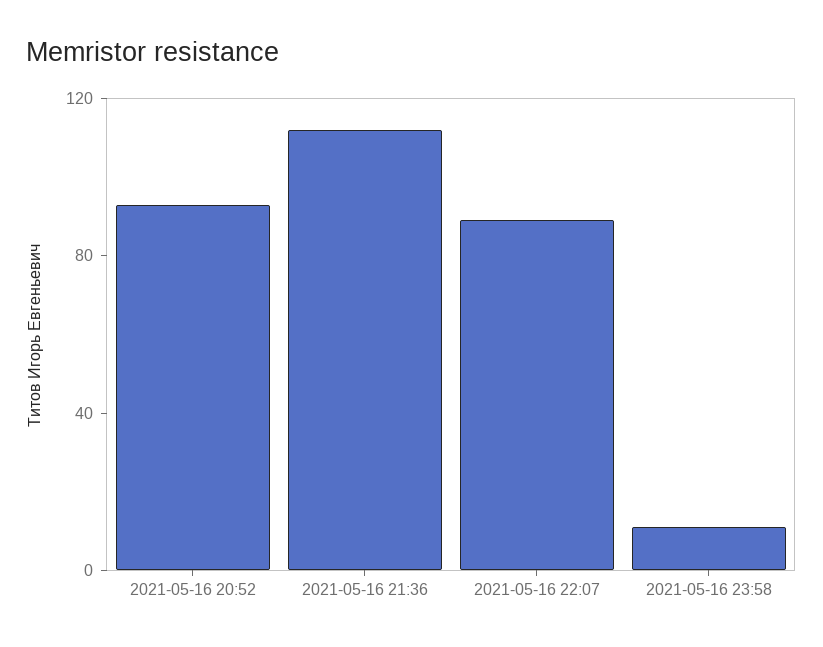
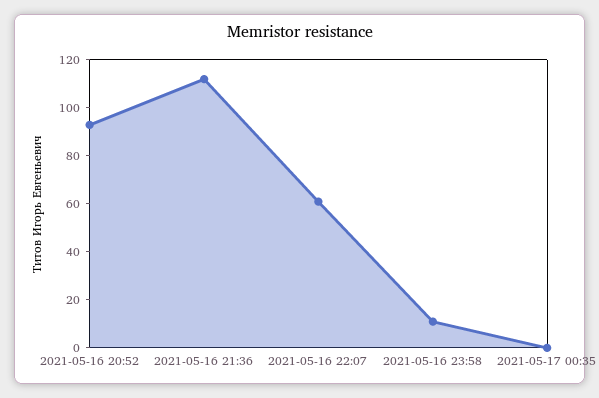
2021-05-16 22:07: 90 -> 60
2021-05-17 00:35: none -> 0

